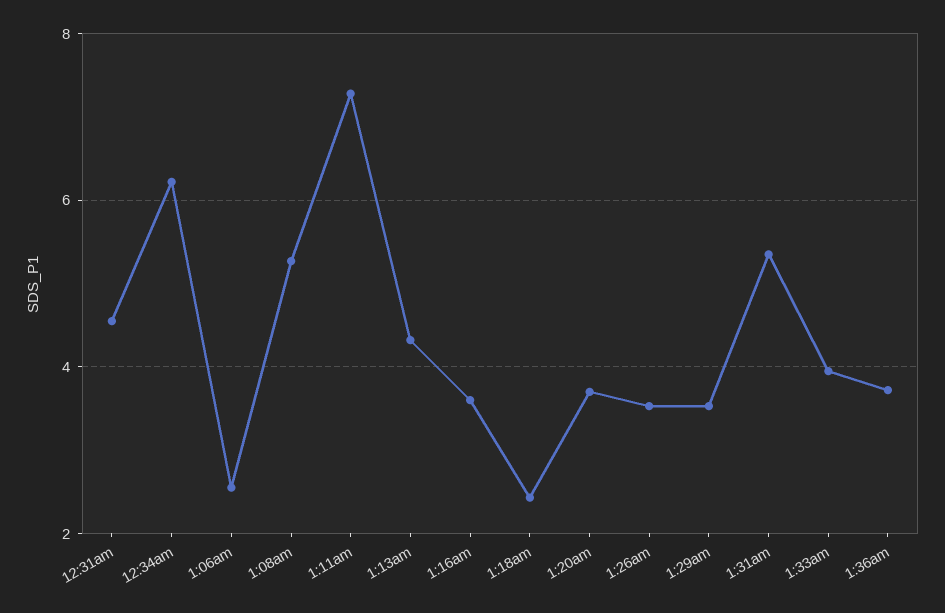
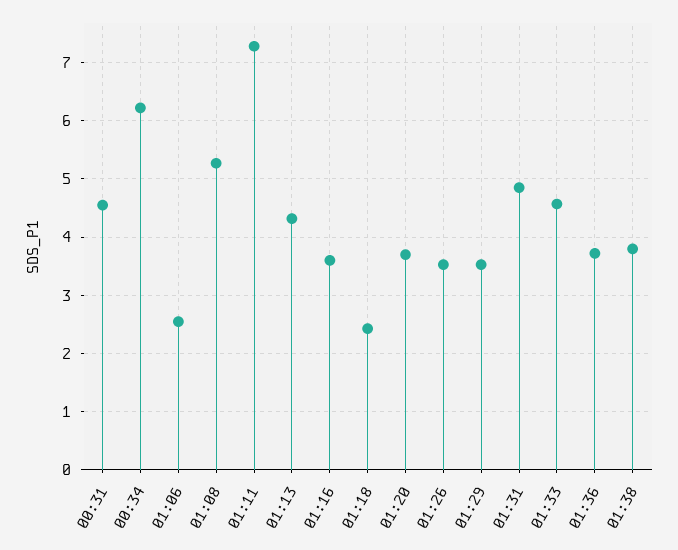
1:31am: 5.4 -> 4.8
1:33am: 4 -> 4.6
01:38: none -> 3.8

